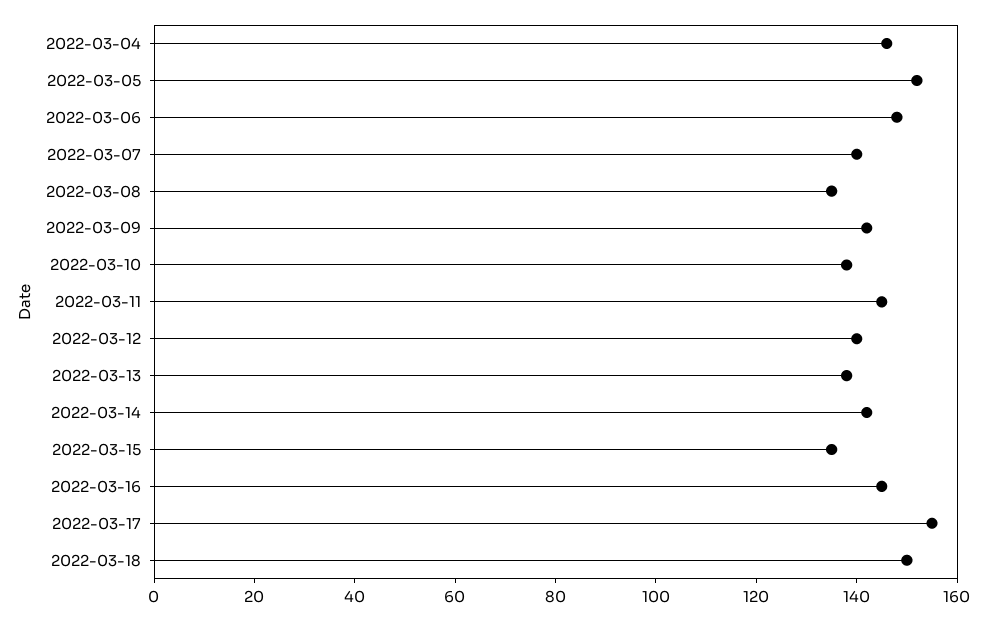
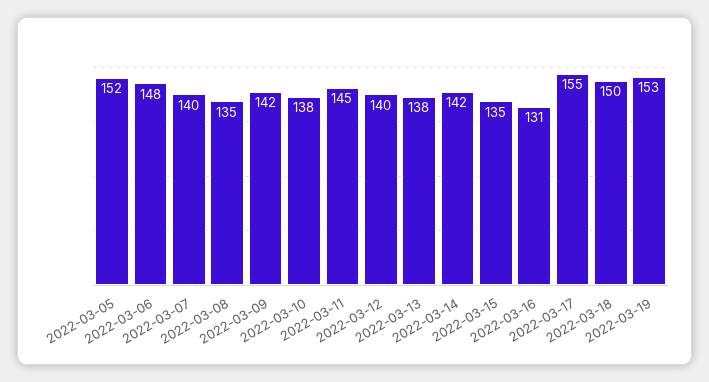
2022-03-04: 145 -> none
2022-03-16: 145 -> 131
2022-03-19: none -> 153

